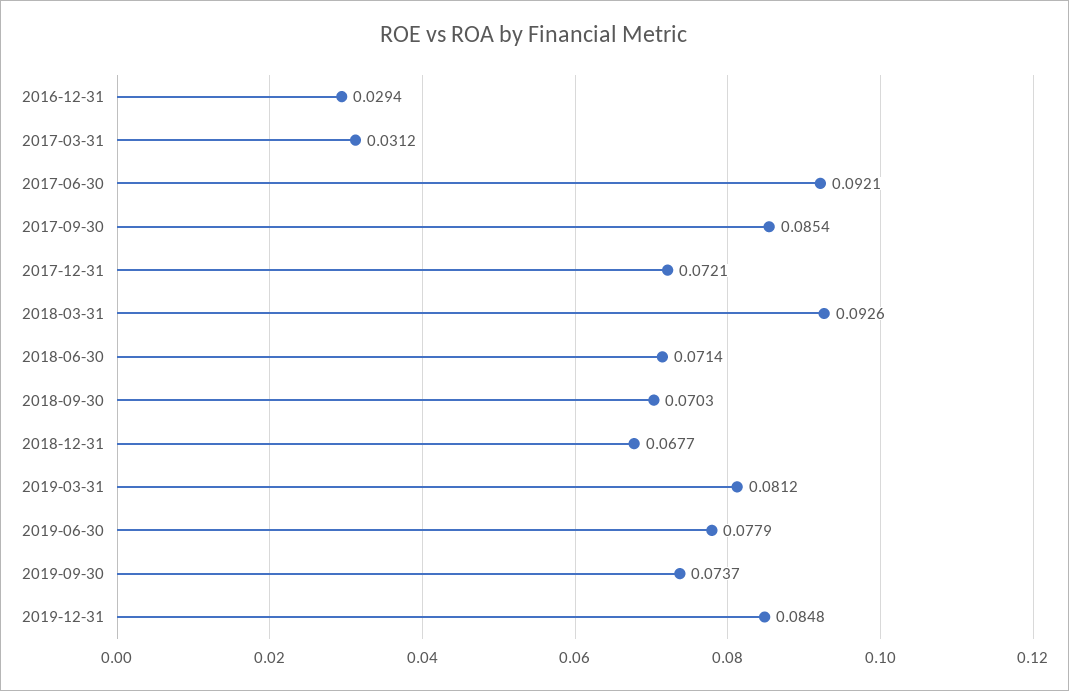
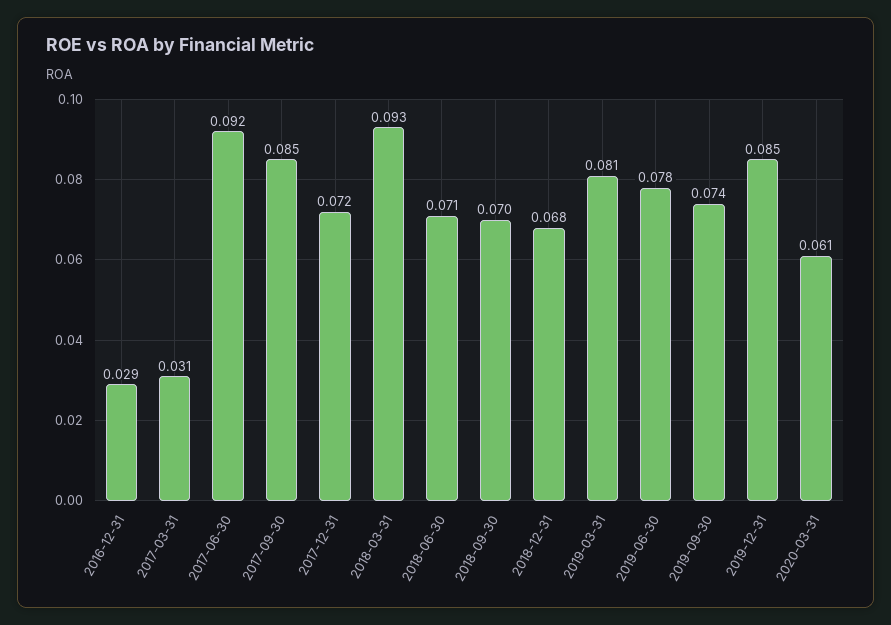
2020-03-31: none -> 0.061

